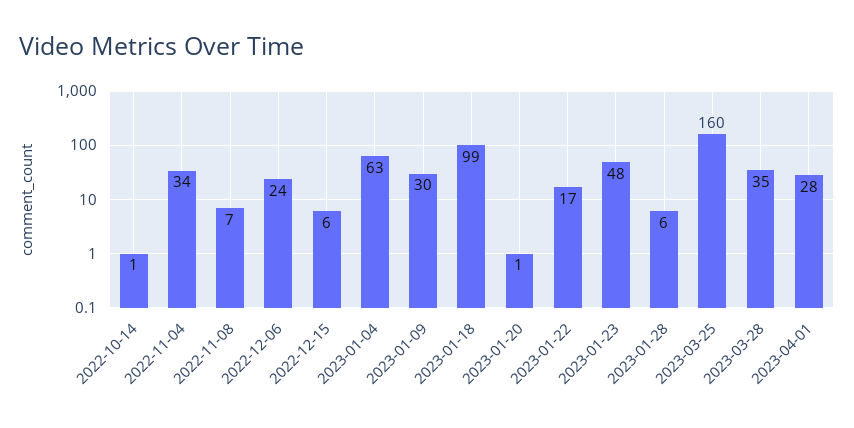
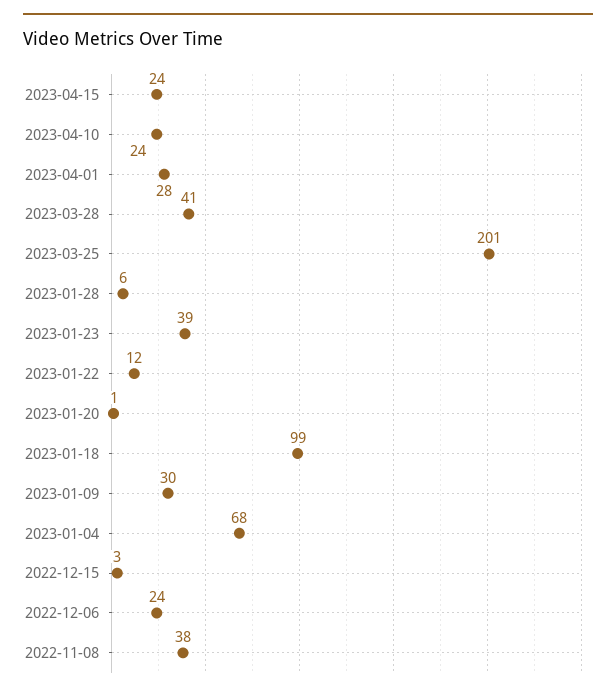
2022-10-14: 1 -> none
2022-11-04: 34 -> none
2022-11-08: 7 -> 38
2022-12-15: 6 -> 3
2023-01-04: 63 -> 68
2023-01-22: 17 -> 12
2023-01-23: 48 -> 39
2023-03-25: 160 -> 201
2023-03-28: 35 -> 41
2023-04-15: none -> 24
2023-04-10: none -> 24

